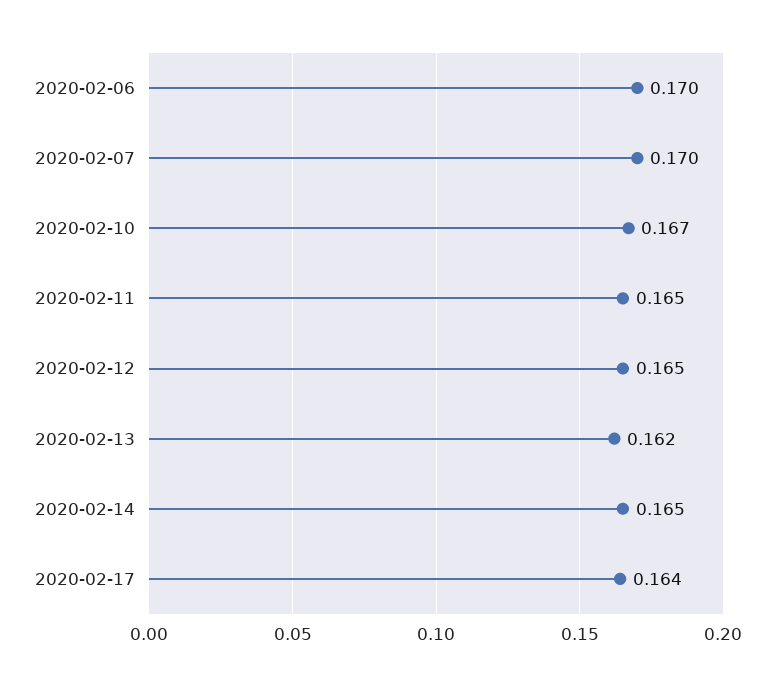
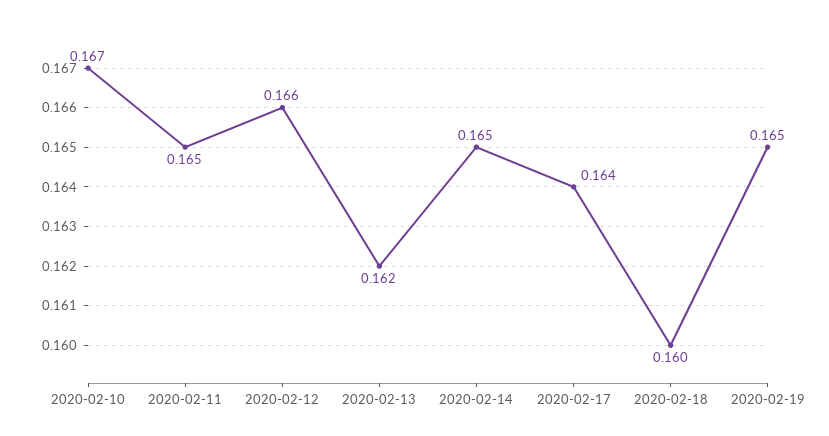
2020-02-06: 0.17 -> none
2020-02-07: 0.17 -> none
2020-02-12: 0.165 -> 0.166
2020-02-18: none -> 0.16
2020-02-19: none -> 0.165

